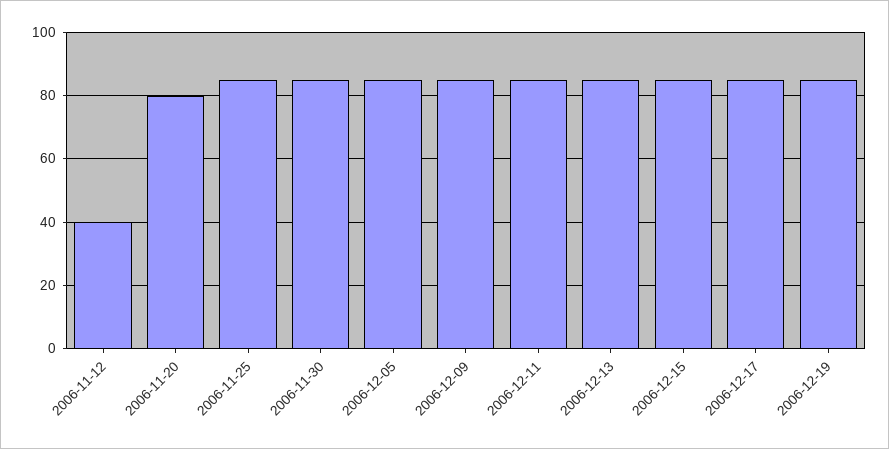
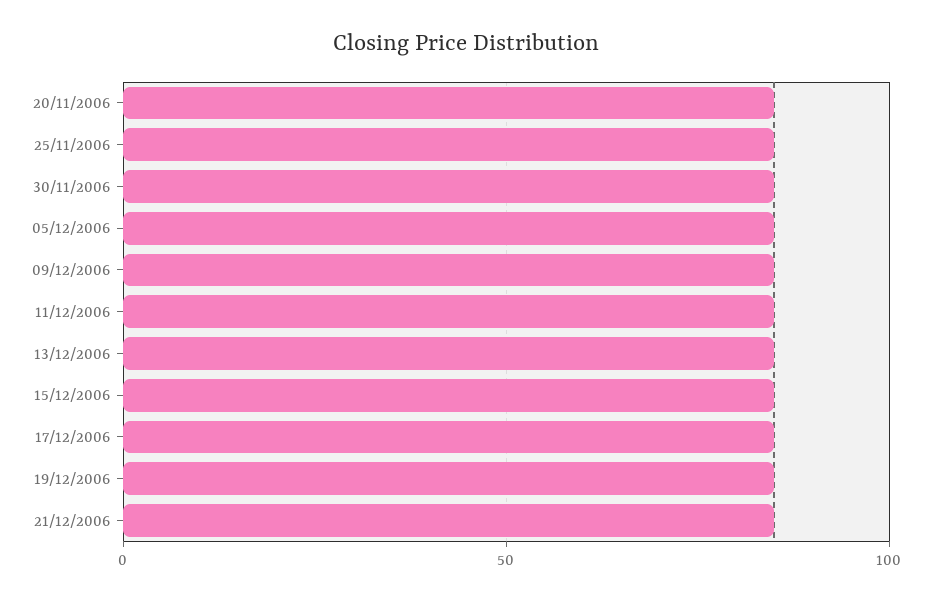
2006-11-12: 40 -> none
2006-11-20: 80 -> 85
21/12/2006: none -> 85

